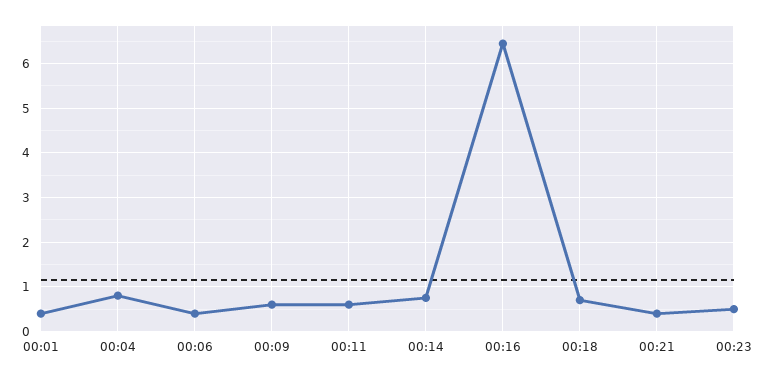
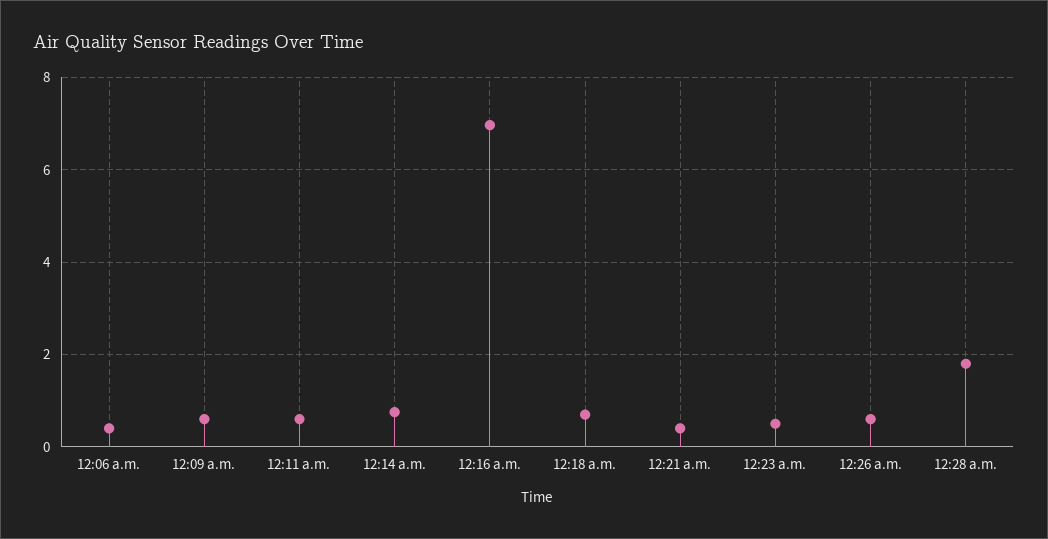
00:01: 0.4 -> none
00:04: 0.8 -> none
00:16: 6.4 -> 7
12:26 a.m.: none -> 0.6
12:28 a.m.: none -> 1.8

